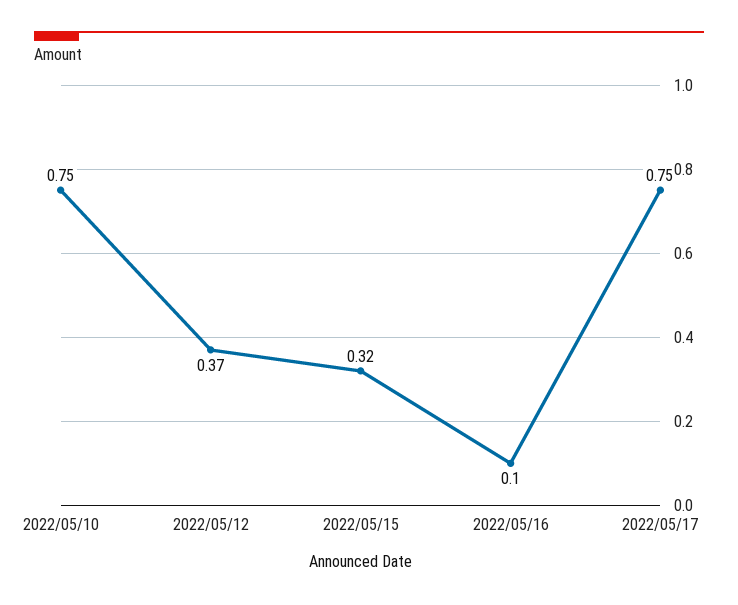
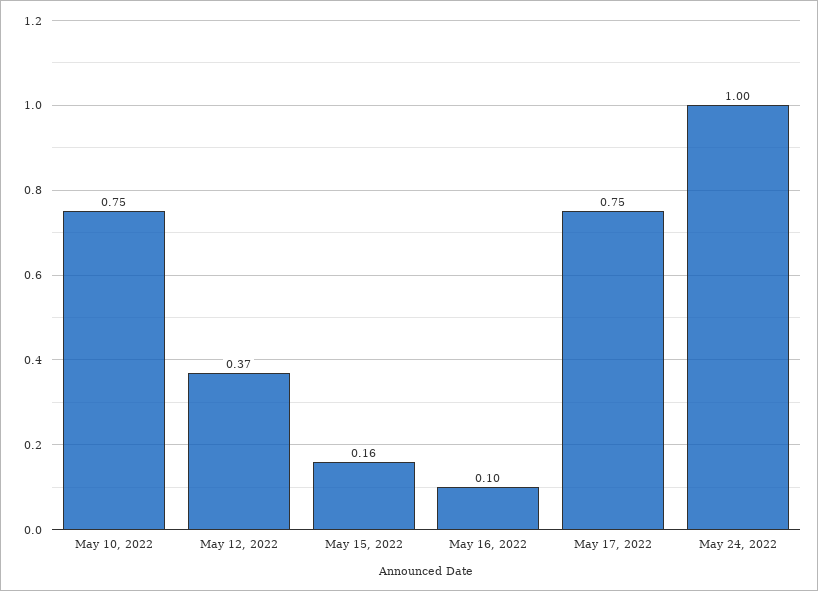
2022/05/15: 0.32 -> 0.16
May 24, 2022: none -> 1

